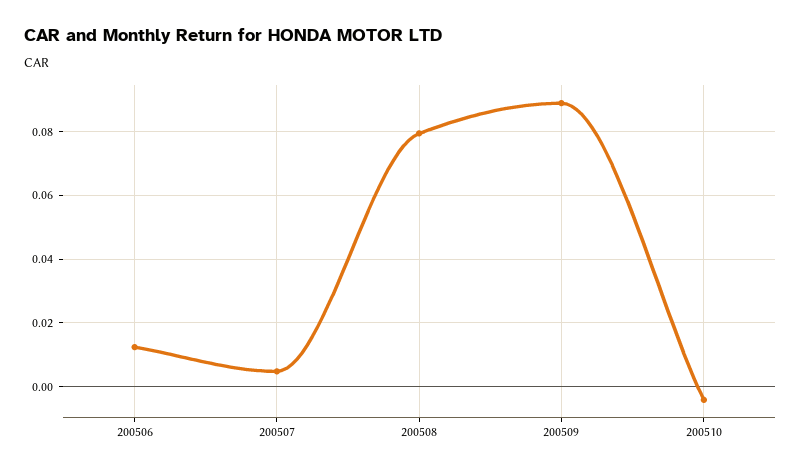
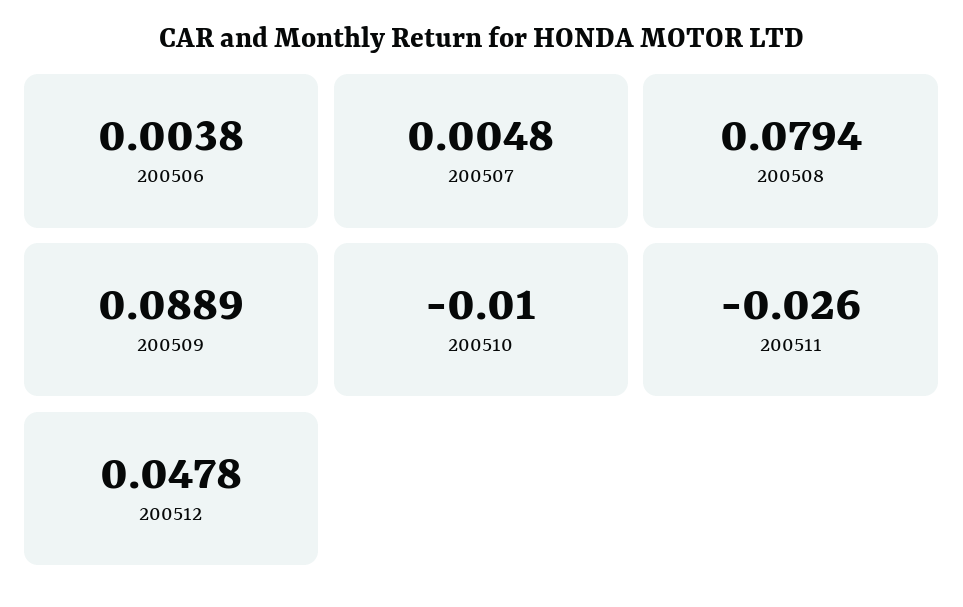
200506: 0.012 -> 0.0038
200510: -0.004 -> -0.01
200511: none -> -0.026
200512: none -> 0.0478

